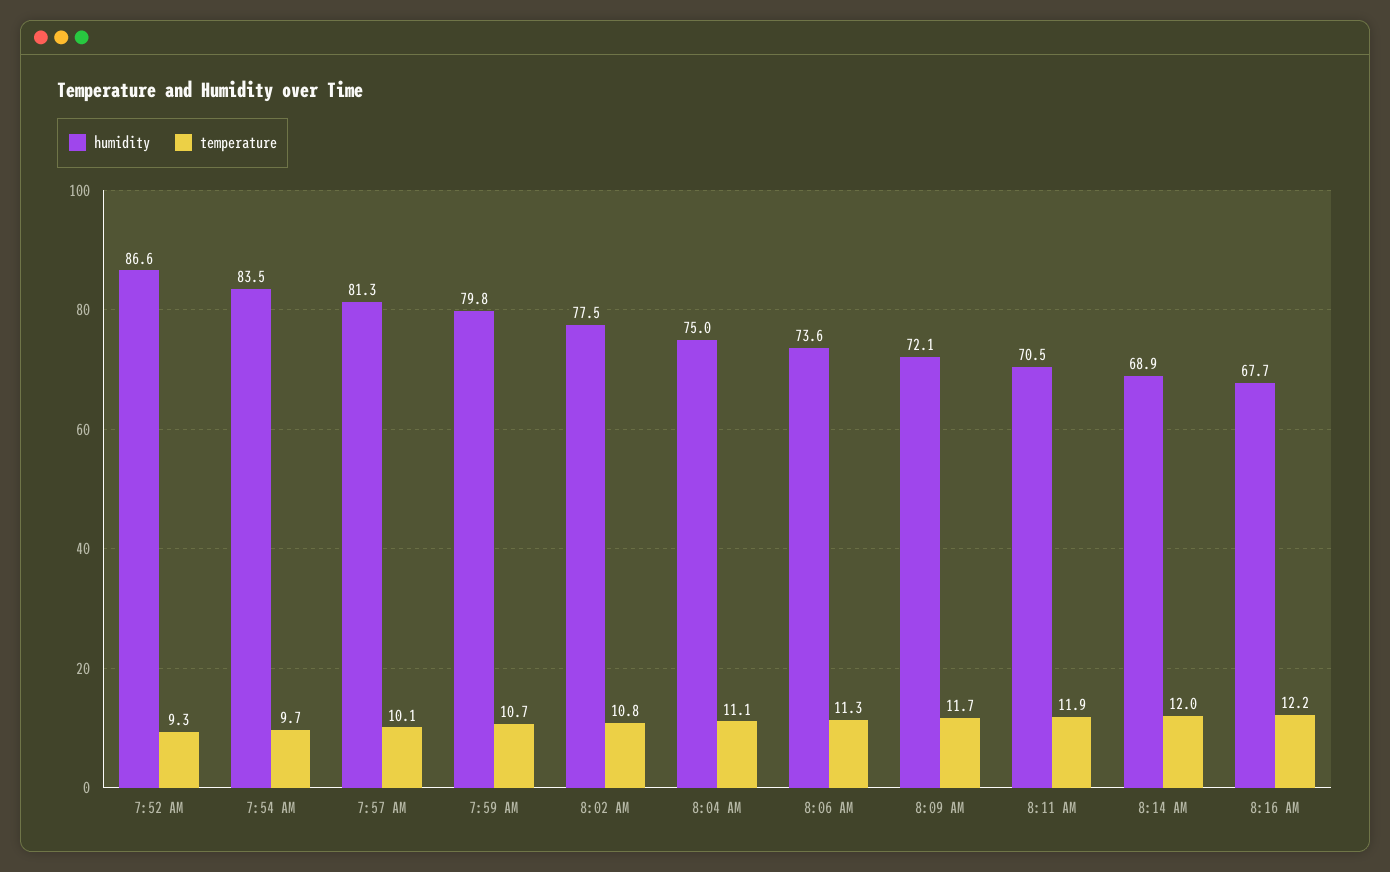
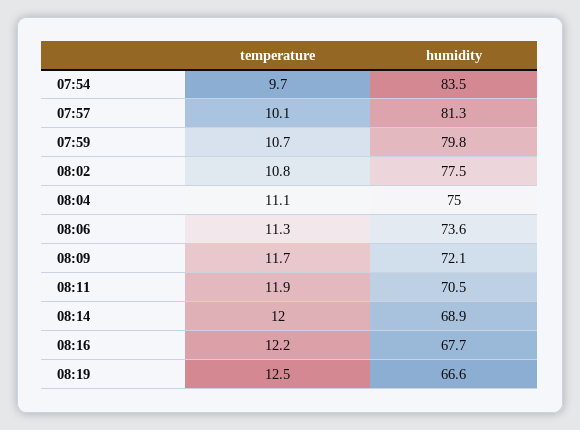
humidity, 7:52 AM: 86.6 -> none
temperature, 7:52 AM: 9.3 -> none
temperature, 08:19: none -> 12.5
humidity, 08:19: none -> 66.6

